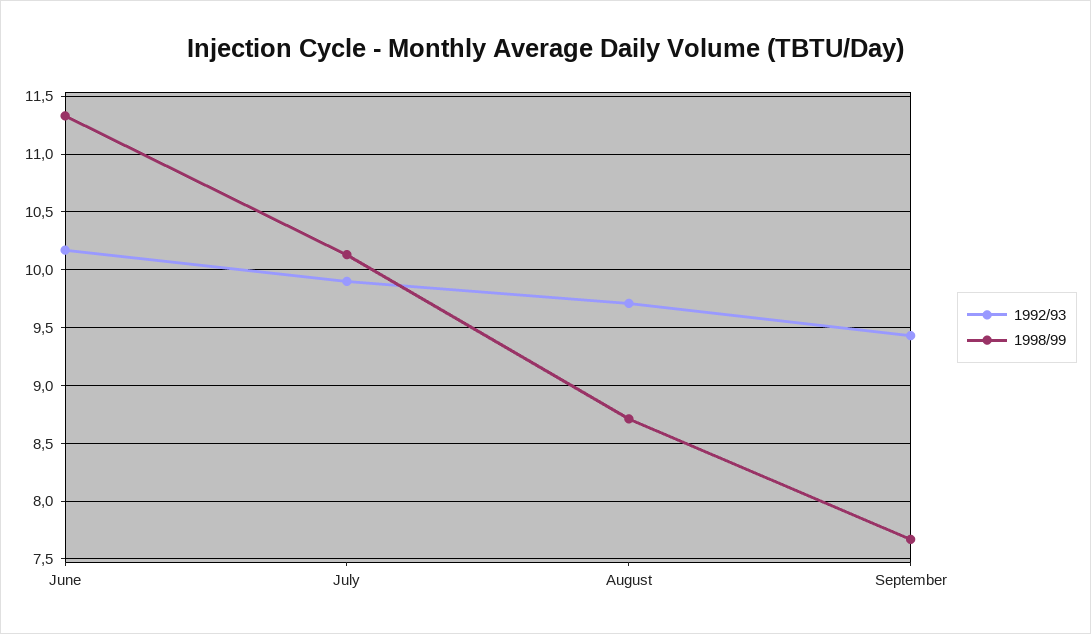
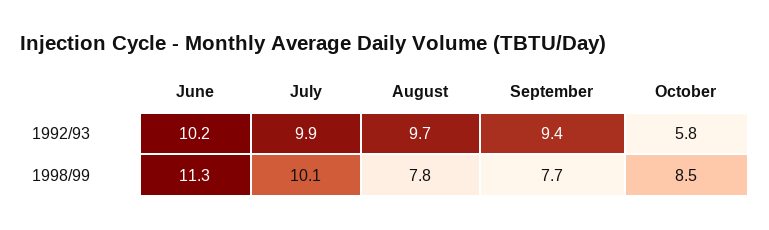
1998/99, August: 8.7 -> 7.8
1992/93, October: none -> 5.8
1998/99, October: none -> 8.5

